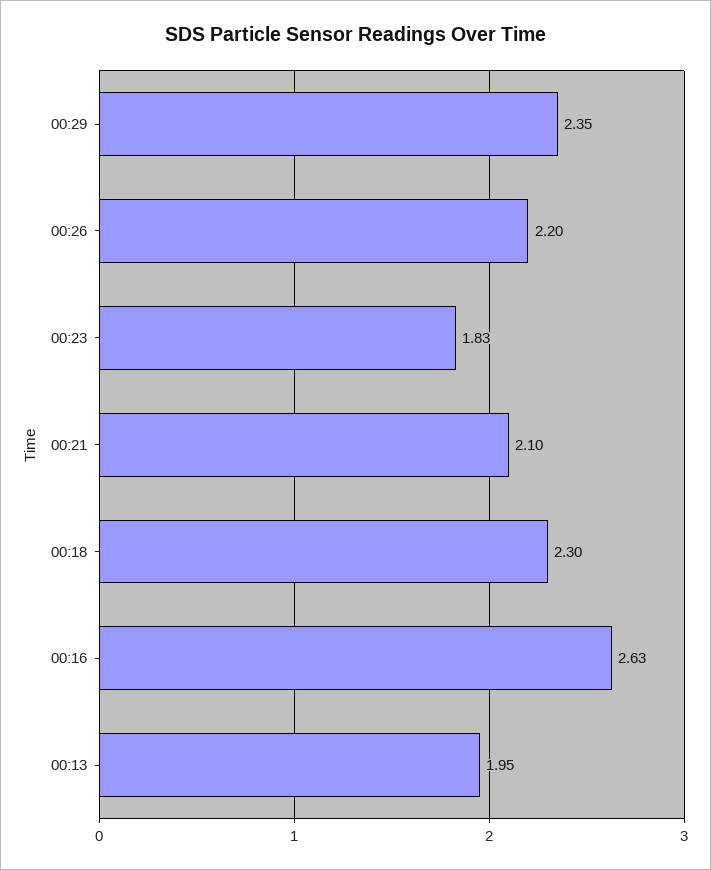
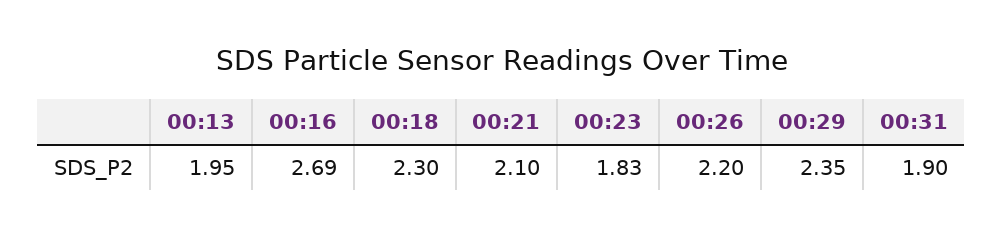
00:16: 2.63 -> 2.69
00:31: none -> 1.9

